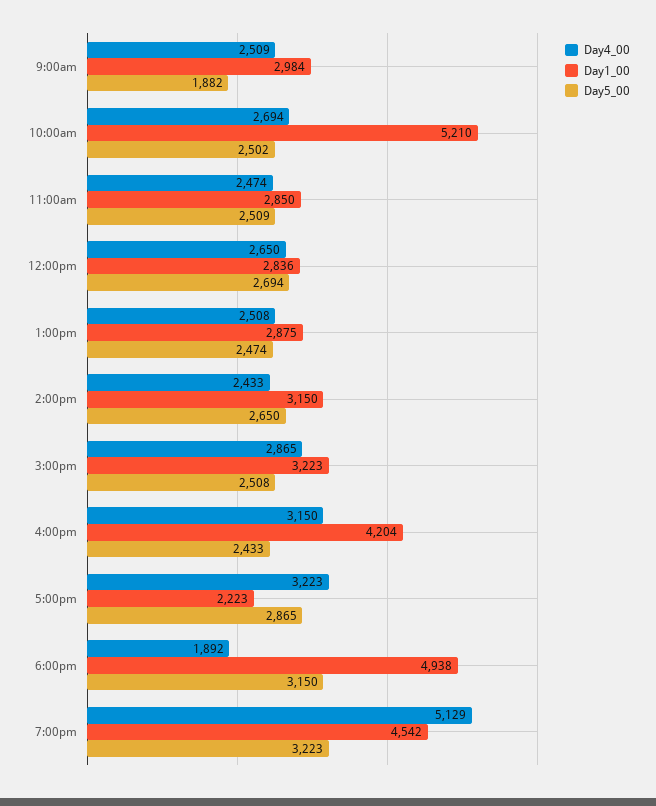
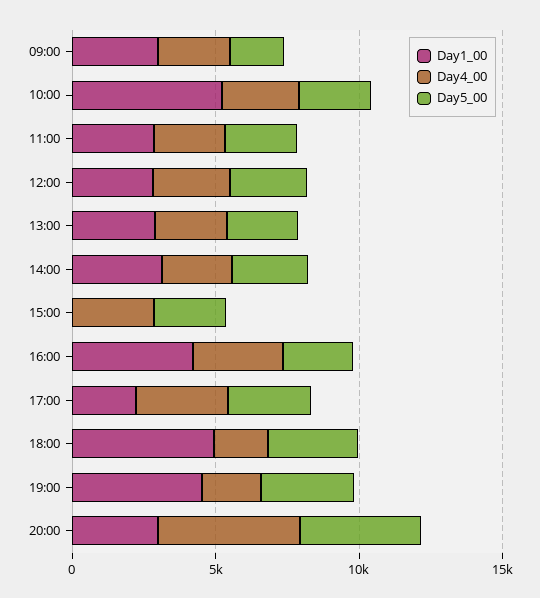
Day1_00, 3:00pm: 3223 -> 0
Day4_00, 7:00pm: 5129 -> 2000
Day1_00, 20:00: none -> 3000
Day4_00, 20:00: none -> 5000
Day5_00, 20:00: none -> 4000

